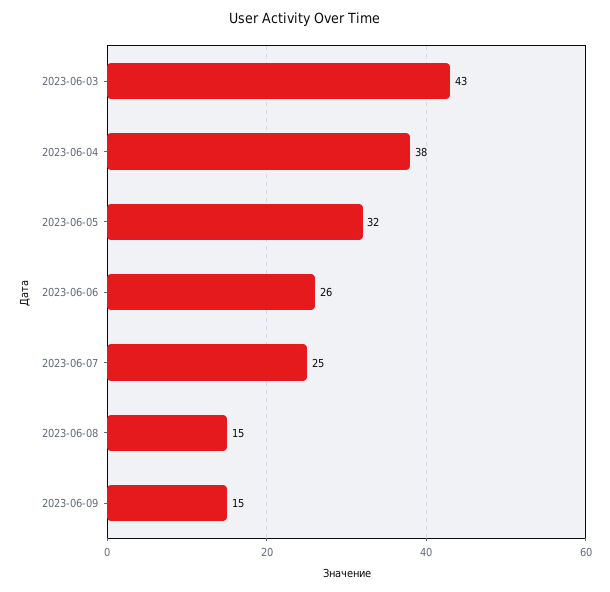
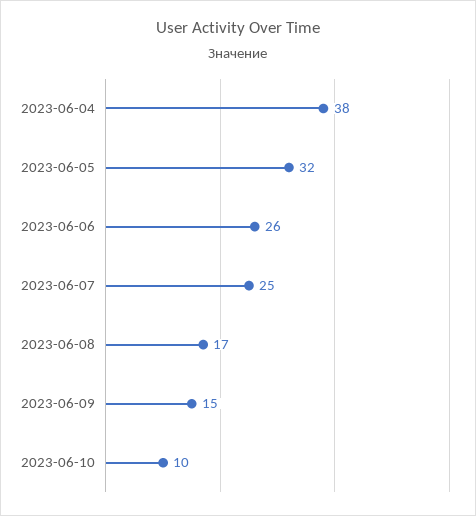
2023-06-03: 43 -> none
2023-06-08: 15 -> 17
2023-06-10: none -> 10

